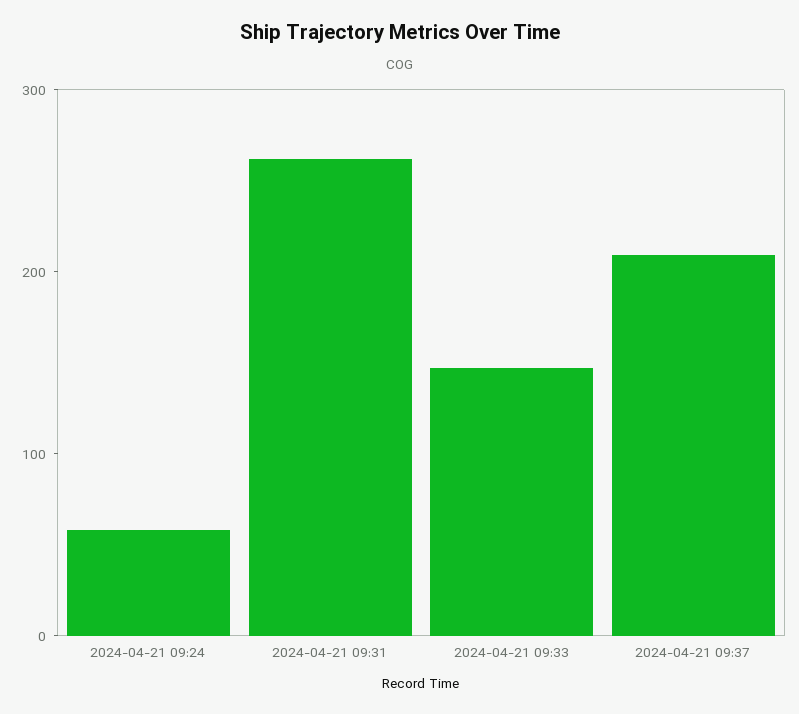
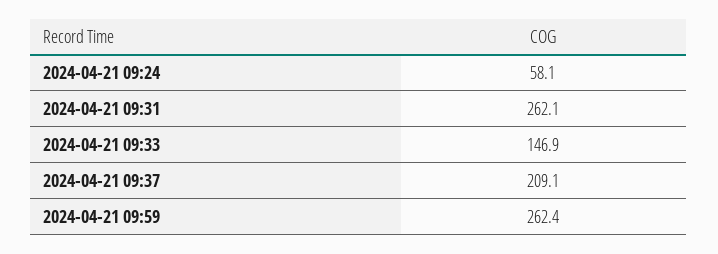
2024-04-21 09:59: none -> 262.4

